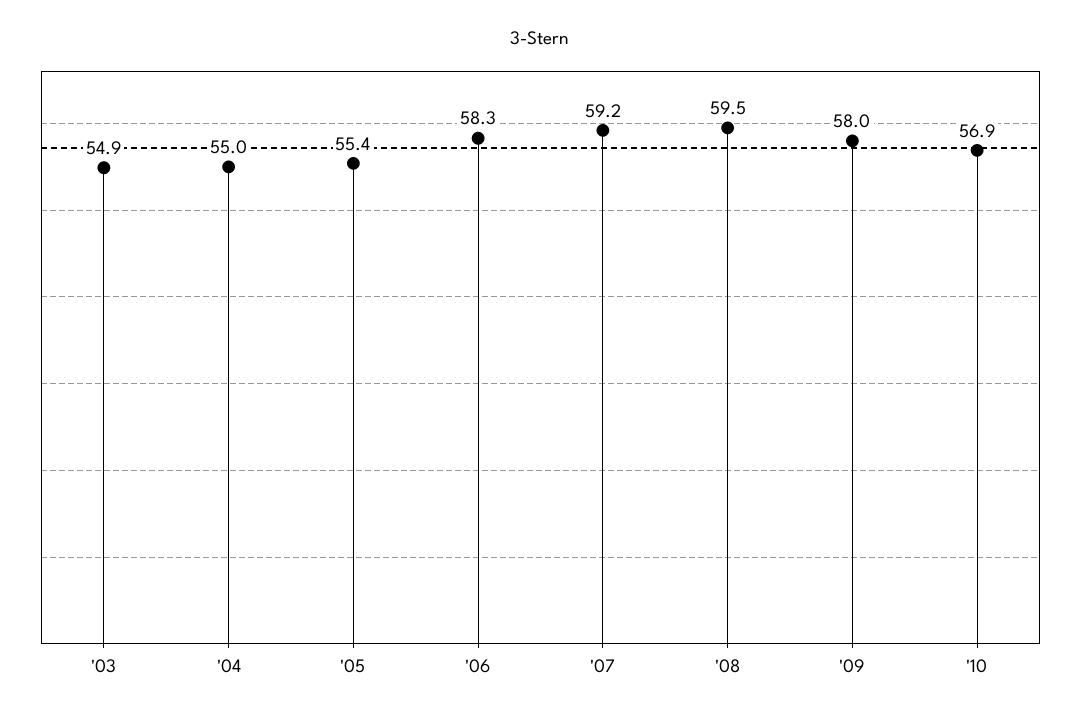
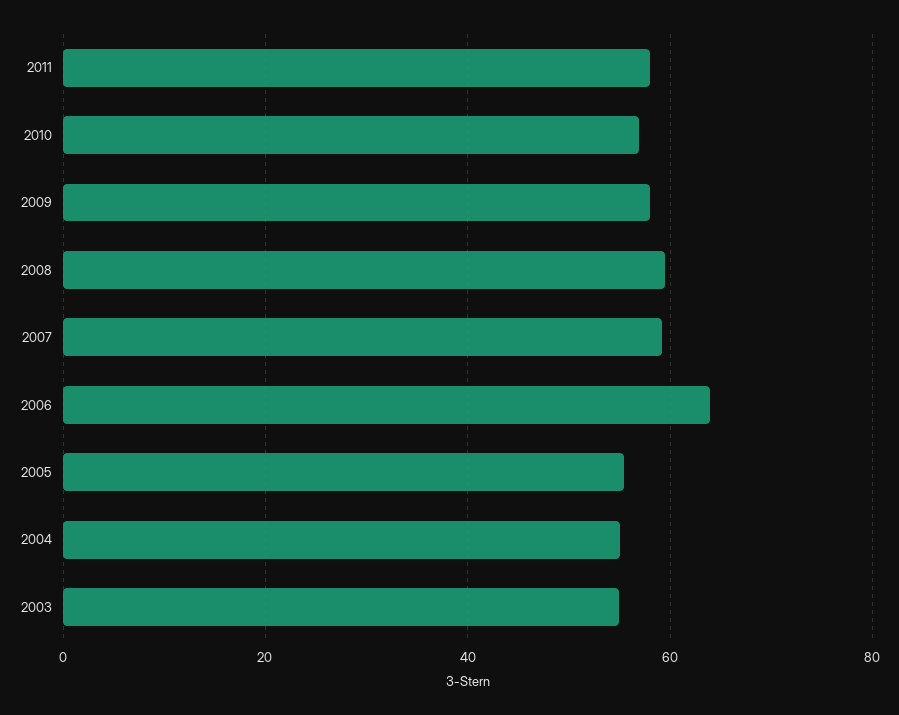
'06: 58.3 -> 64
2011: none -> 58

